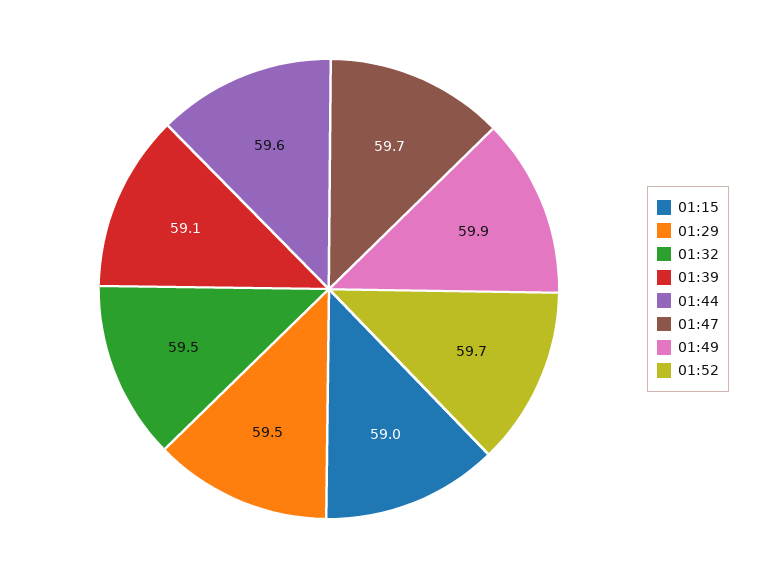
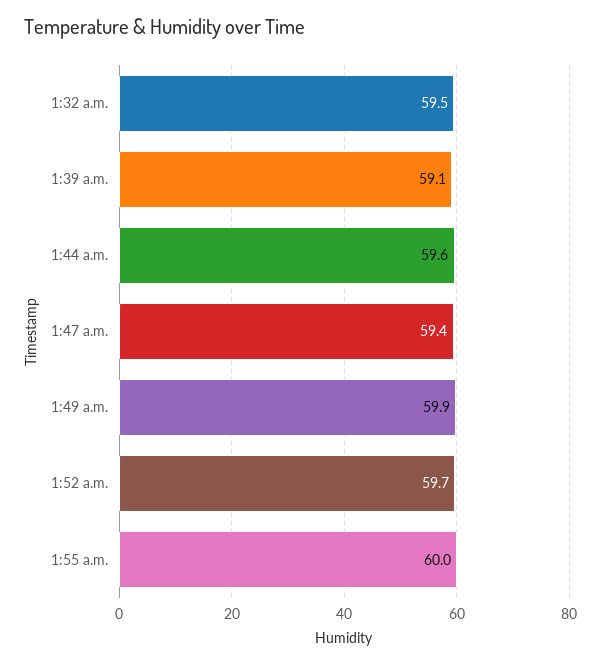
01:15: 59 -> none
01:29: 59.5 -> none
01:47: 59.7 -> 59.4
1:55 a.m.: none -> 60

